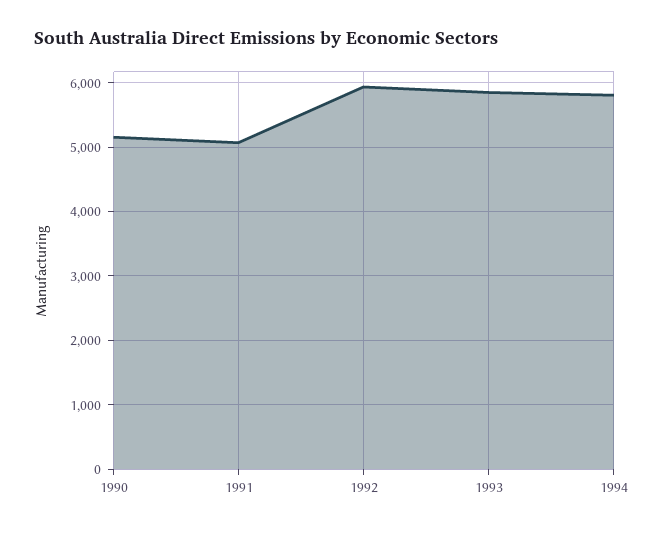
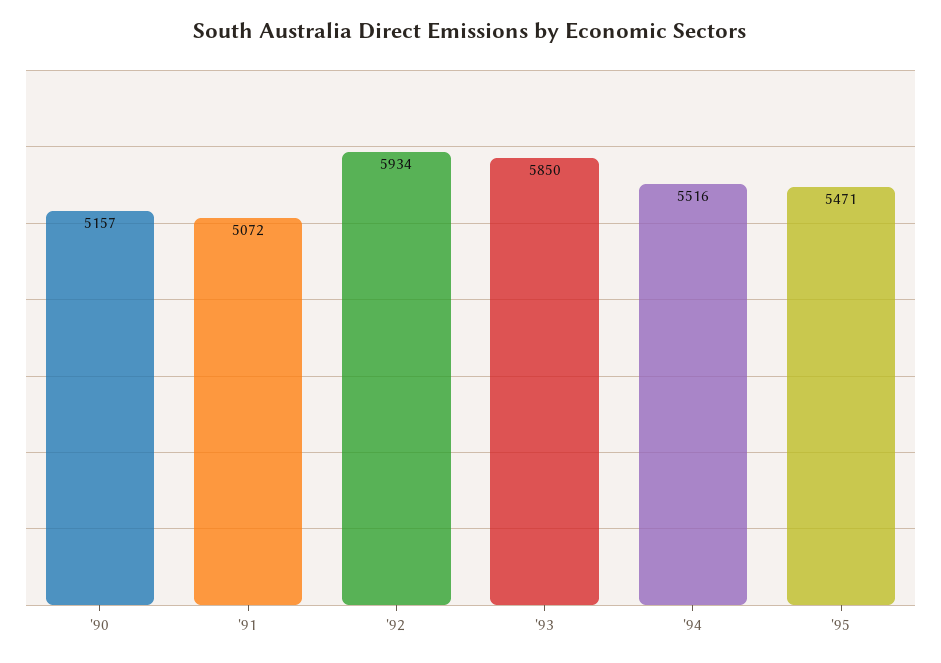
1994: 5800 -> 5516
'95: none -> 5471

